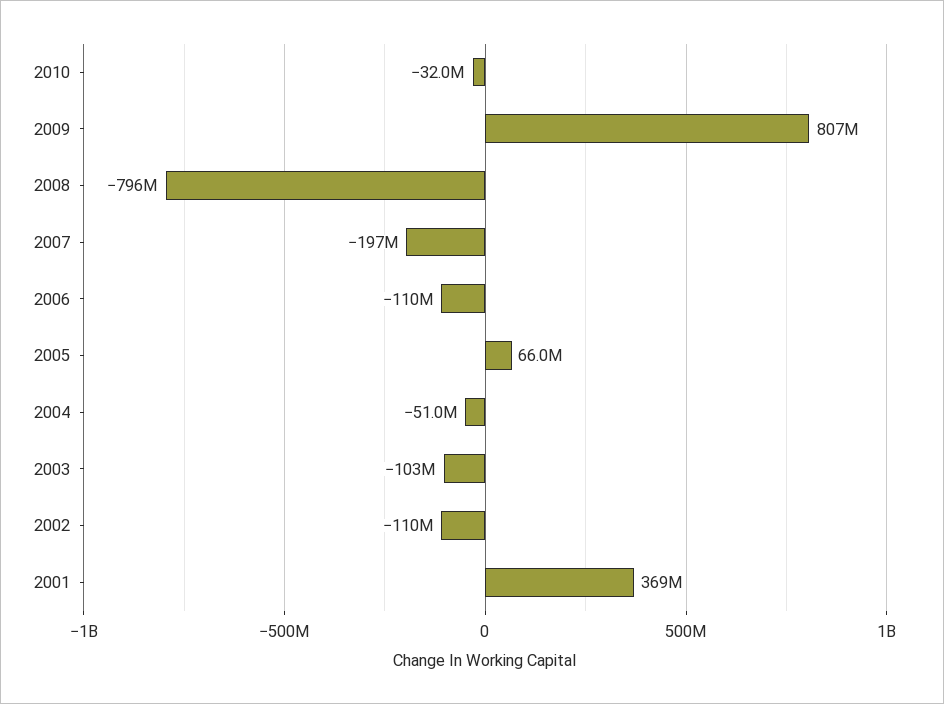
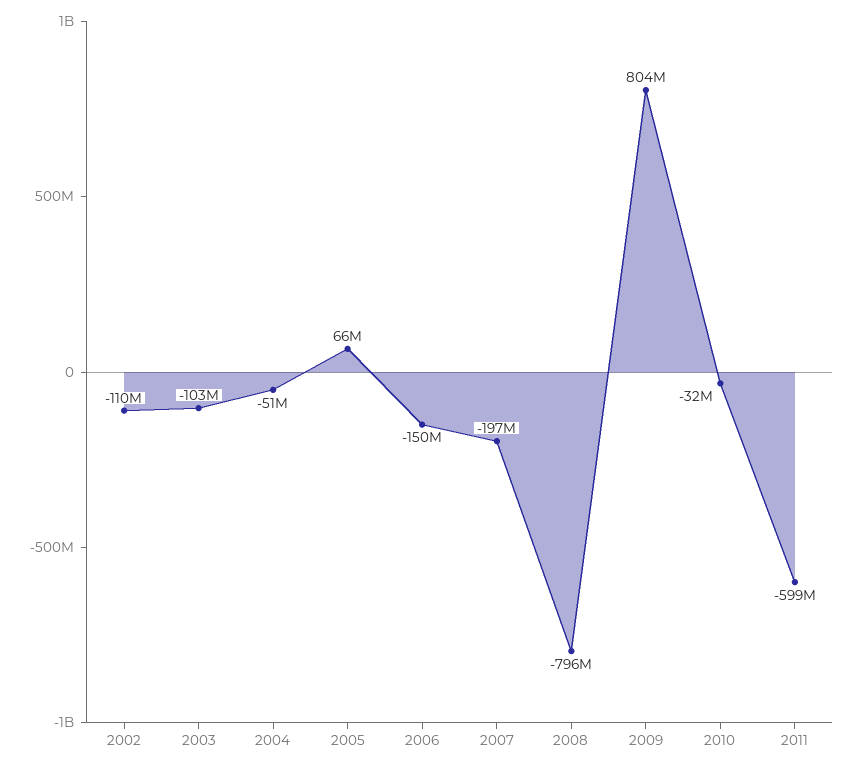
2009: 807000000 -> 804000000
2006: -110000000 -> -150000000
2001: 369000000 -> none
2011: none -> -599000000

